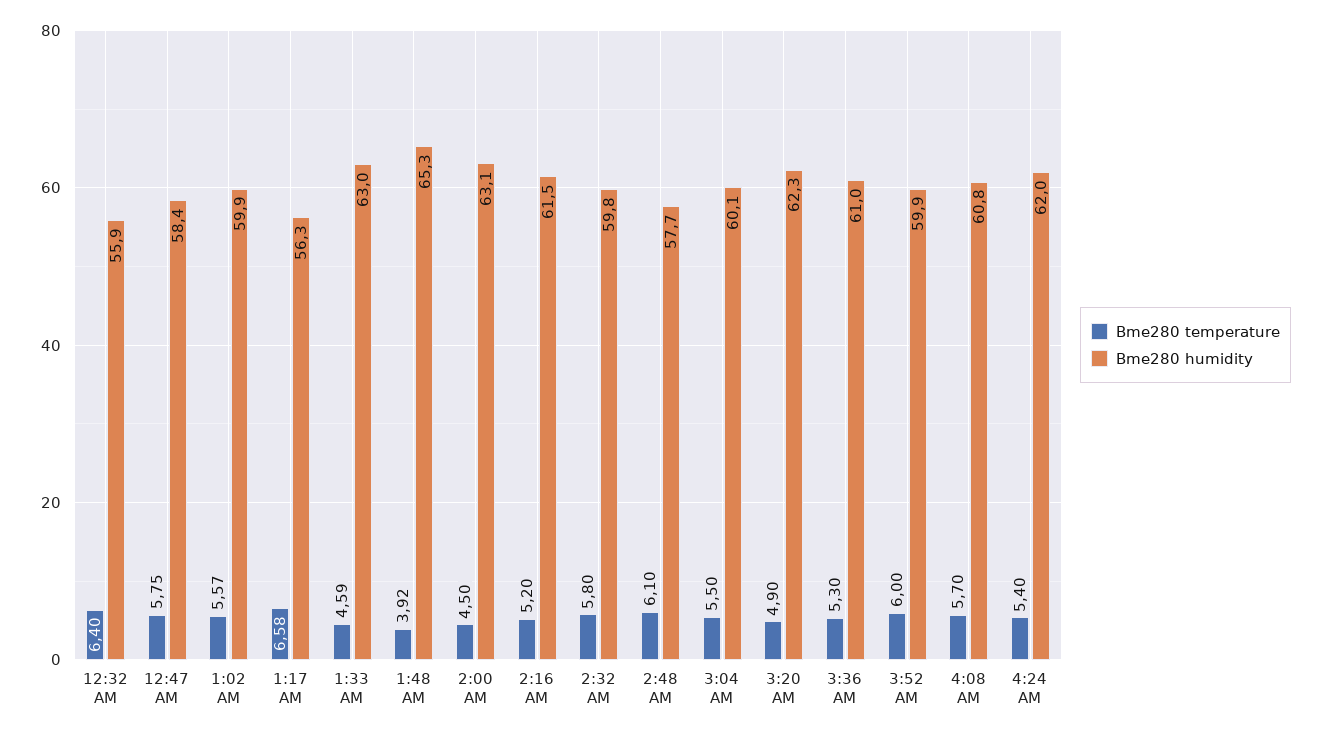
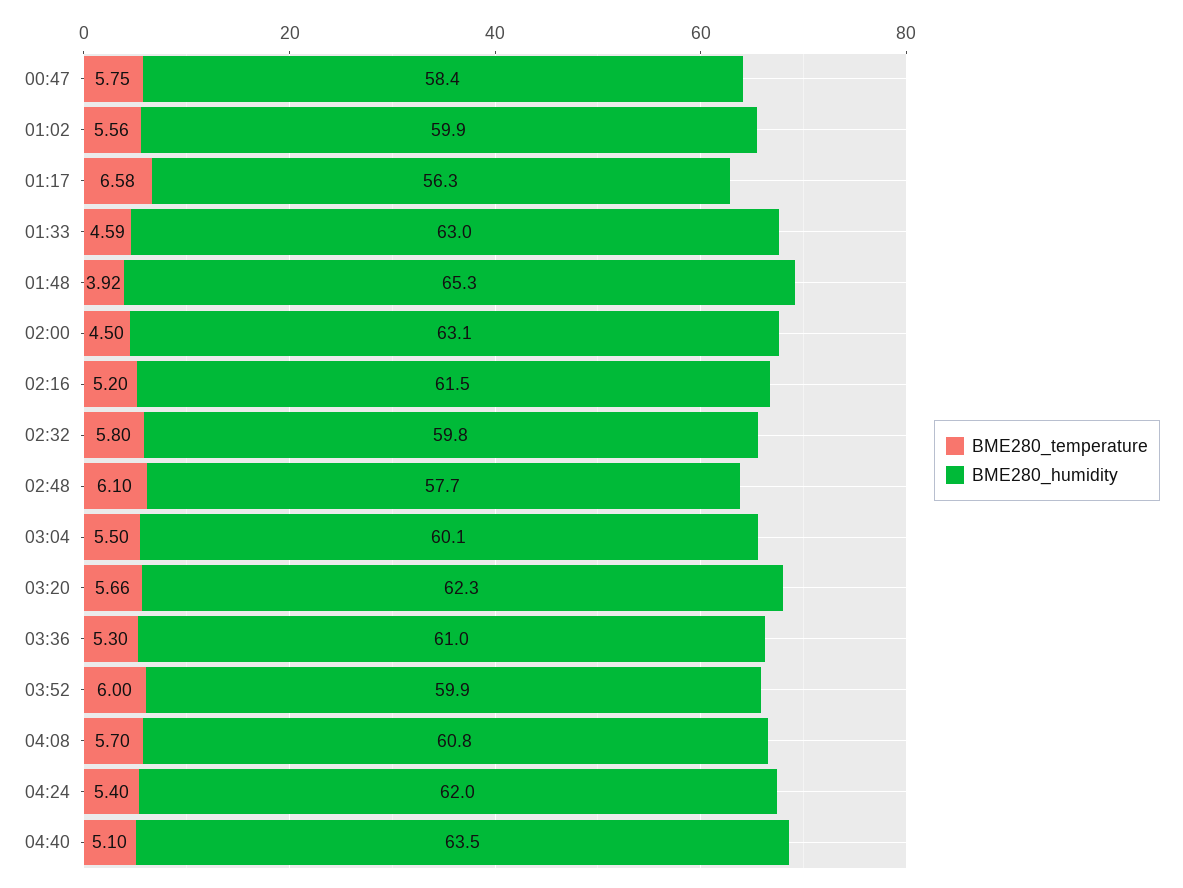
Bme280 temperature, 12:32 AM: 6.4 -> none
Bme280 humidity, 12:32 AM: 55.9 -> none
Bme280 temperature, 1:02 AM: 5.57 -> 5.56
Bme280 temperature, 3:20 AM: 4.9 -> 5.66
Bme280 temperature, 04:40: none -> 5.1
Bme280 humidity, 04:40: none -> 63.5

